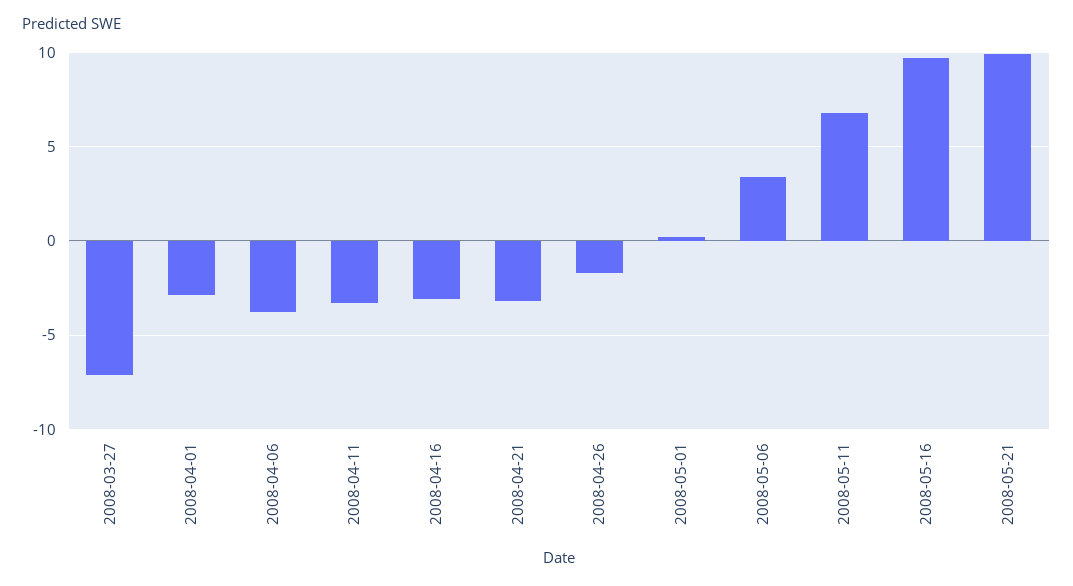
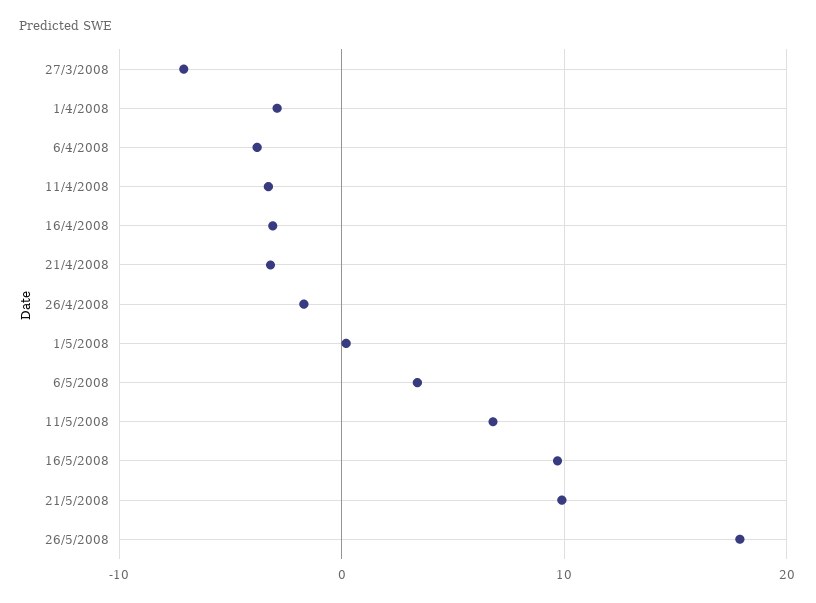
26/5/2008: none -> 18

